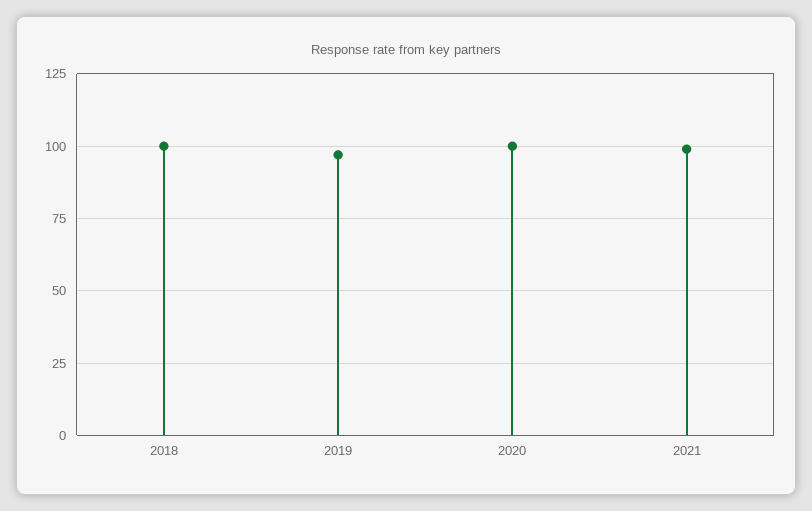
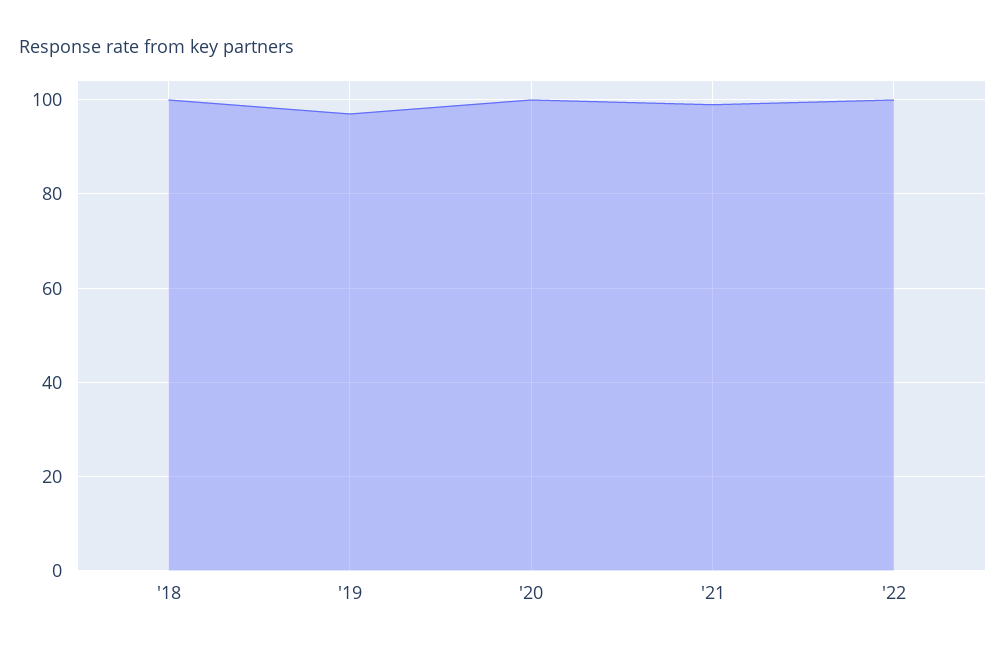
'22: none -> 100

